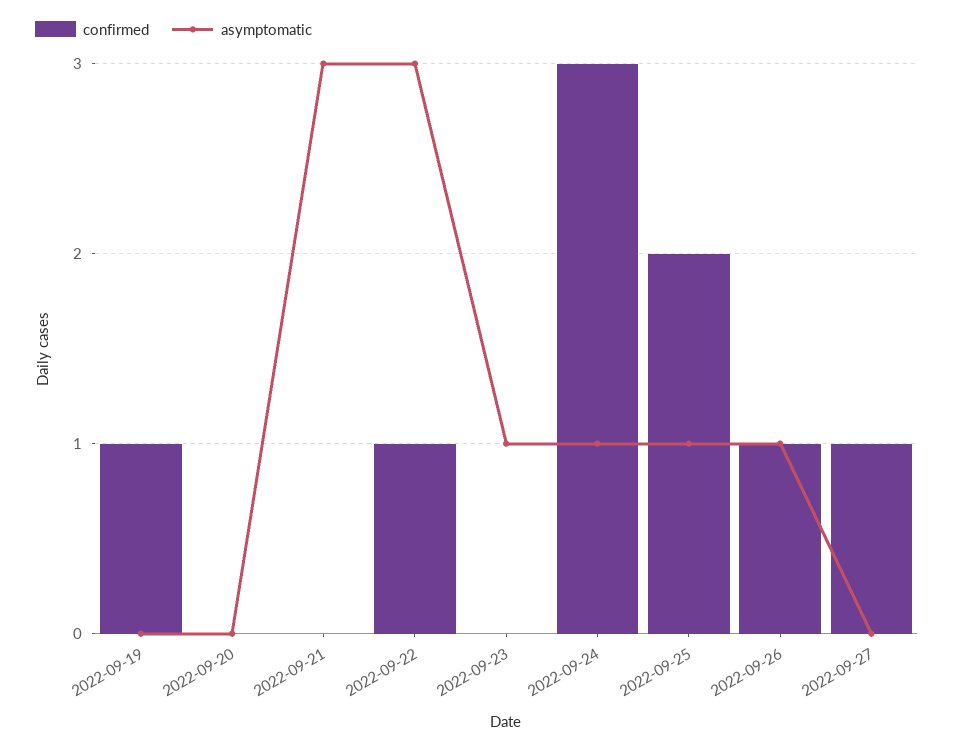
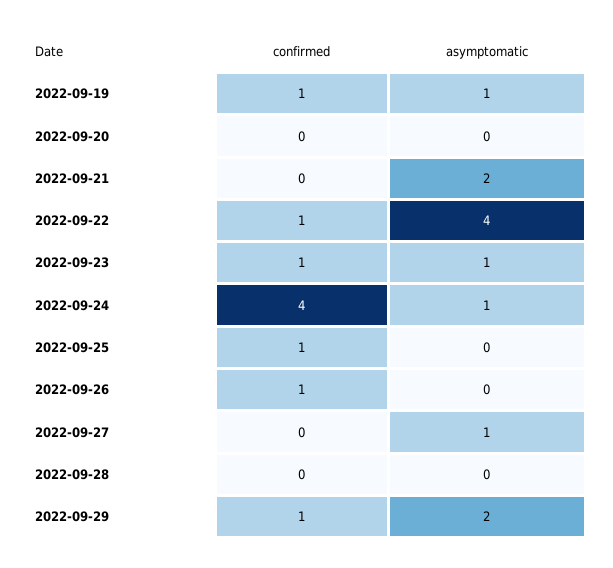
asymptomatic, 2022-09-19: 0 -> 1
asymptomatic, 2022-09-21: 3 -> 2
asymptomatic, 2022-09-22: 3 -> 4
confirmed, 2022-09-23: 0 -> 1
confirmed, 2022-09-24: 3 -> 4
confirmed, 2022-09-25: 2 -> 1
asymptomatic, 2022-09-25: 1 -> 0
asymptomatic, 2022-09-26: 1 -> 0
confirmed, 2022-09-27: 1 -> 0
asymptomatic, 2022-09-27: 0 -> 1
confirmed, 2022-09-28: none -> 0
asymptomatic, 2022-09-28: none -> 0
confirmed, 2022-09-29: none -> 1
asymptomatic, 2022-09-29: none -> 2

